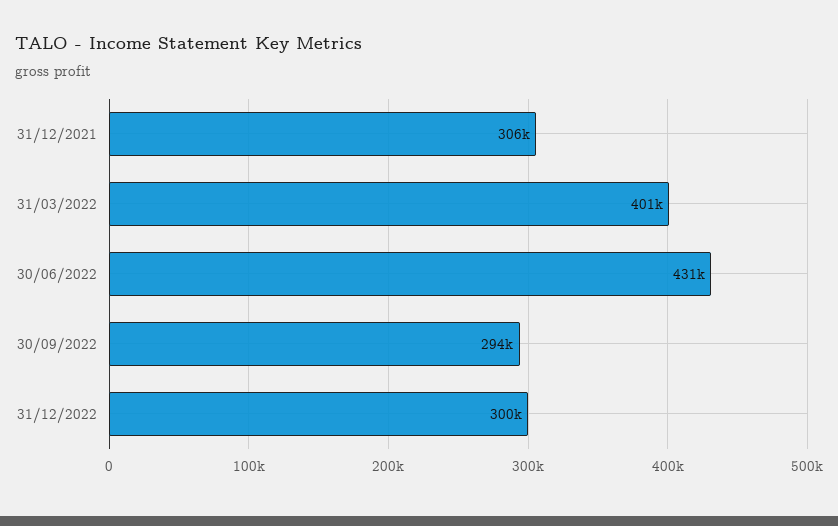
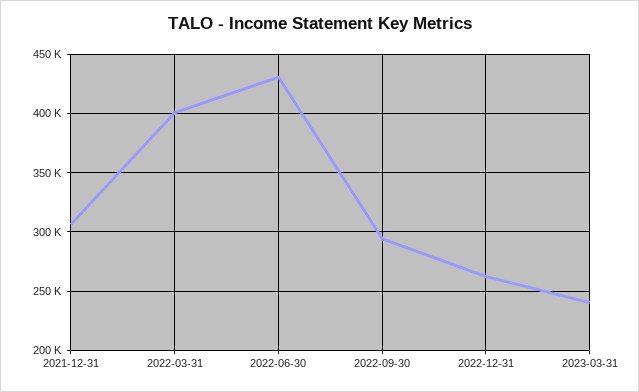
31/12/2022: 300000 -> 260000
2023-03-31: none -> 240000

